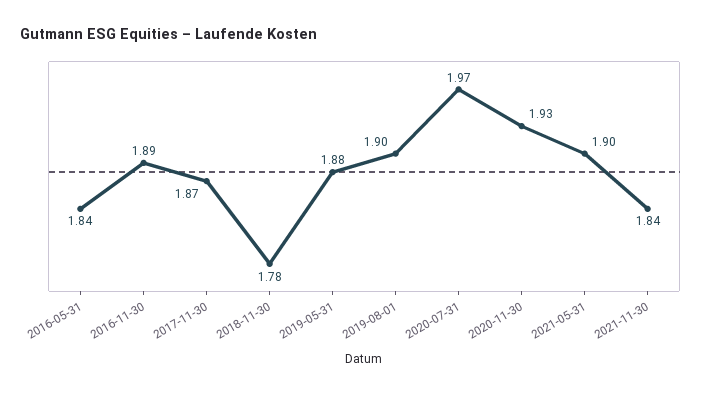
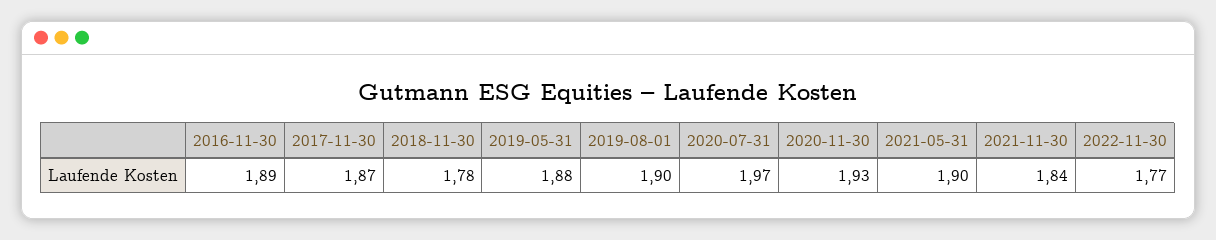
2016-05-31: 1.84 -> none
2022-11-30: none -> 1.77

